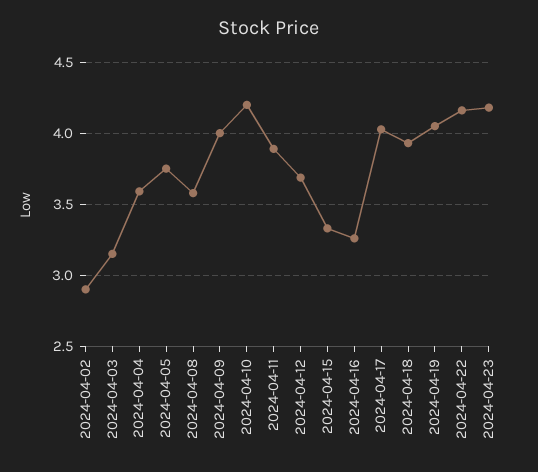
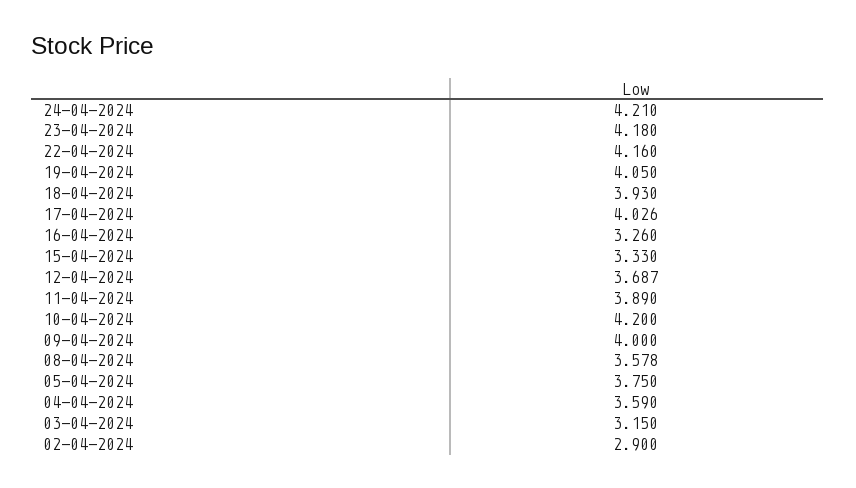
24-04-2024: none -> 4.21

